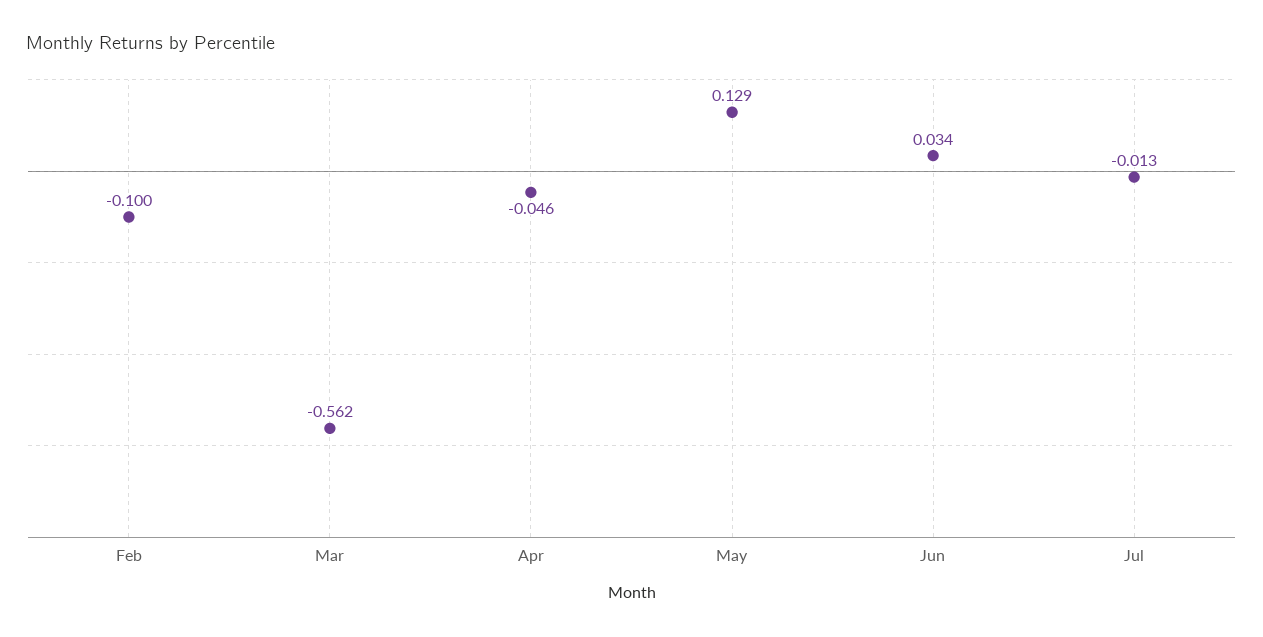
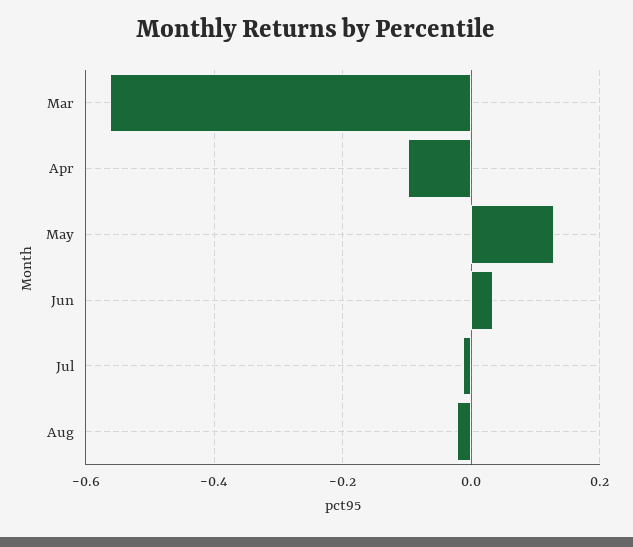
Feb: -0.1 -> none
Apr: -0.046 -> -0.1
Aug: none -> -0.02

